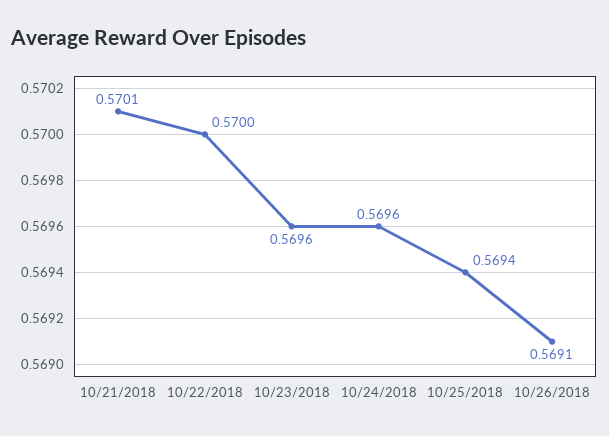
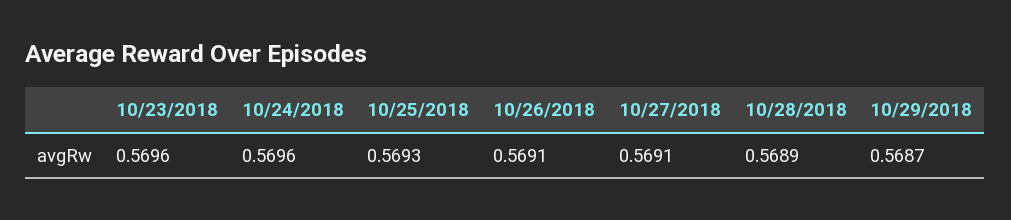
10/21/2018: 0.5701 -> none
10/22/2018: 0.57 -> none
10/25/2018: 0.5694 -> 0.5693
10/27/2018: none -> 0.5691
10/28/2018: none -> 0.5689
10/29/2018: none -> 0.5687

